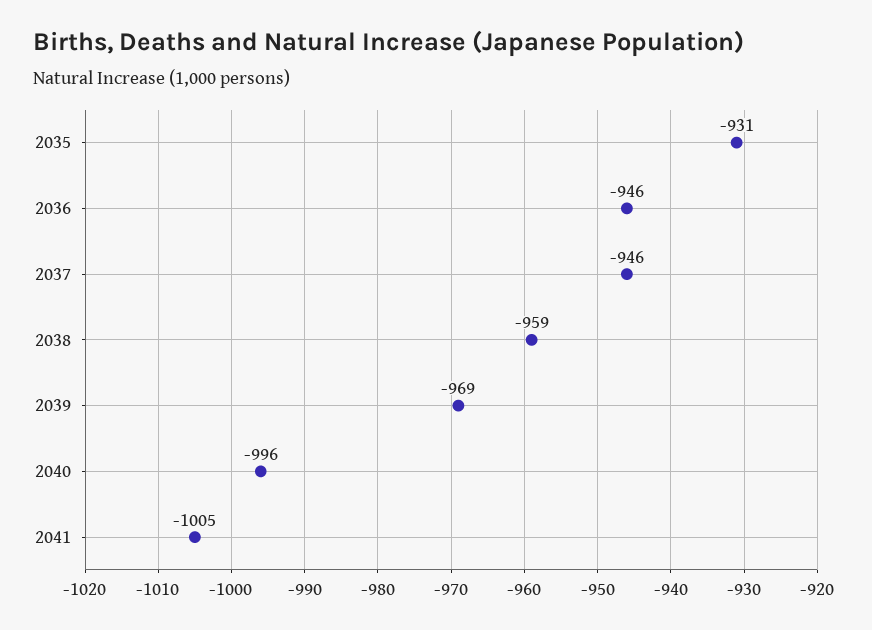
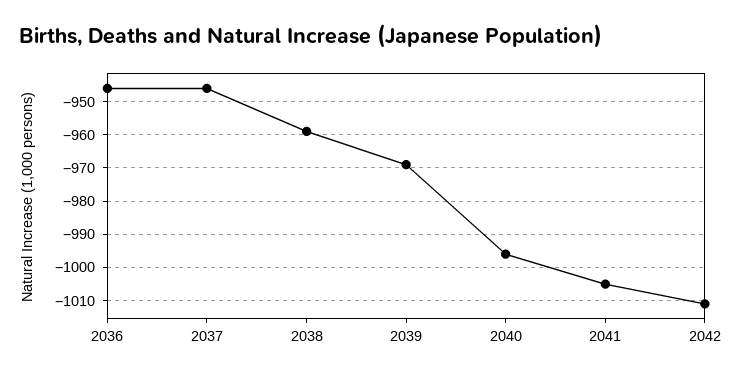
2035: -931 -> none
2042: none -> -1010

